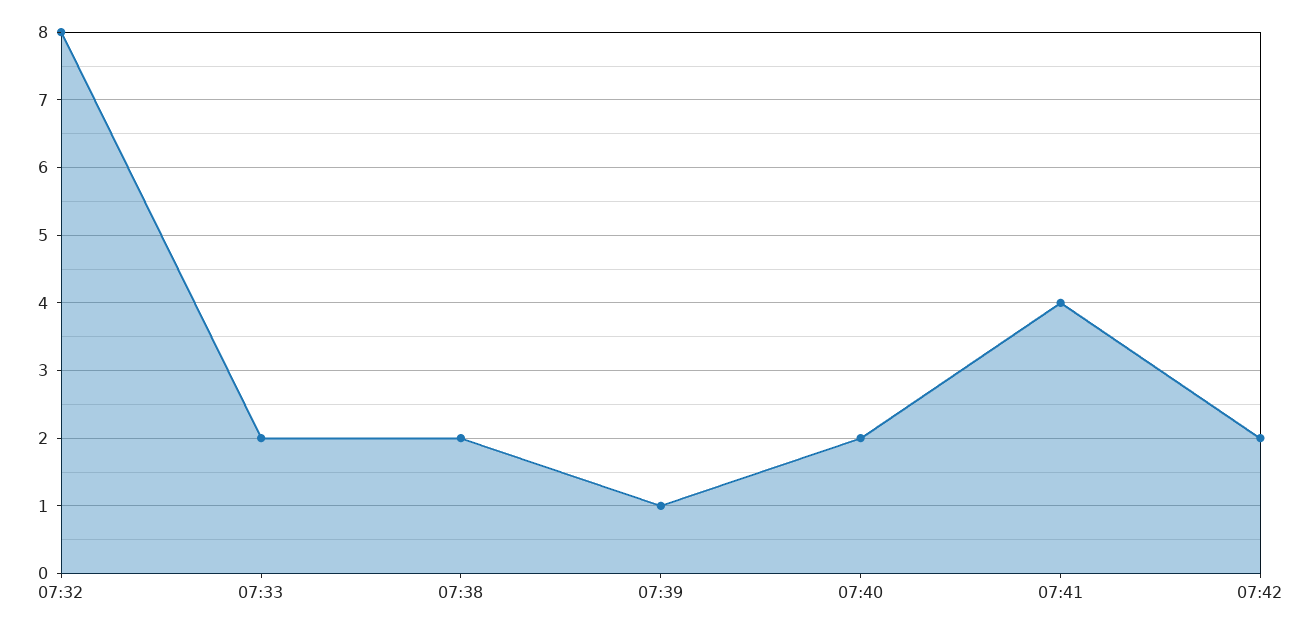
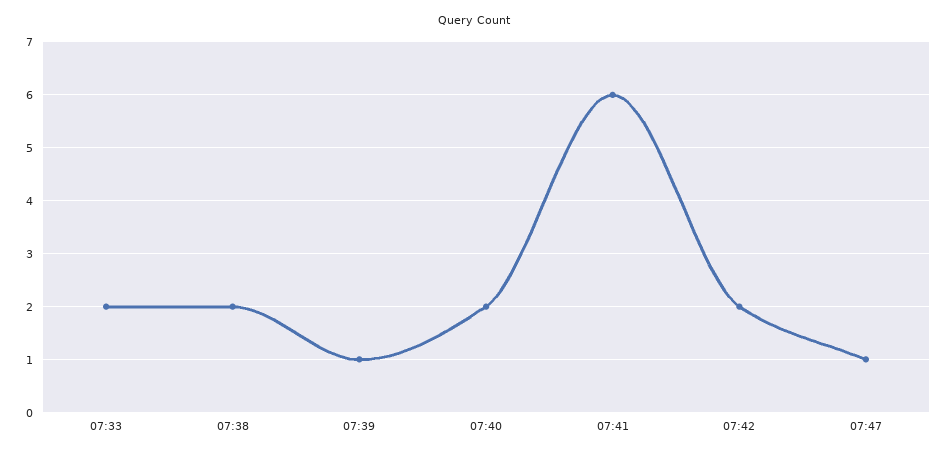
07:32: 8 -> none
07:41: 4 -> 6
07:47: none -> 1

